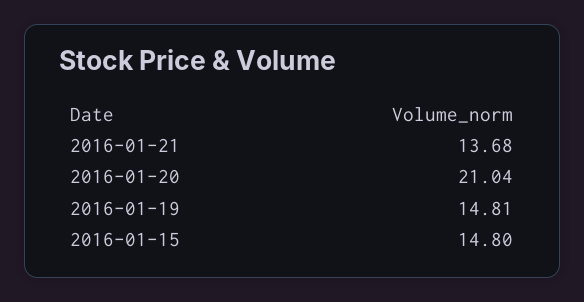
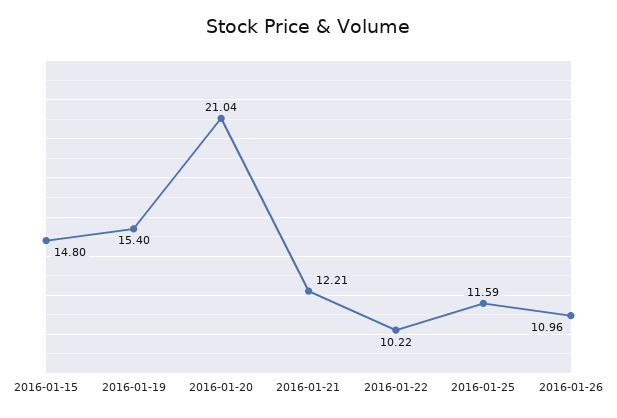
2016-01-21: 13.68 -> 12.21
2016-01-19: 14.81 -> 15.4
2016-01-22: none -> 10.22
2016-01-25: none -> 11.59
2016-01-26: none -> 10.96

